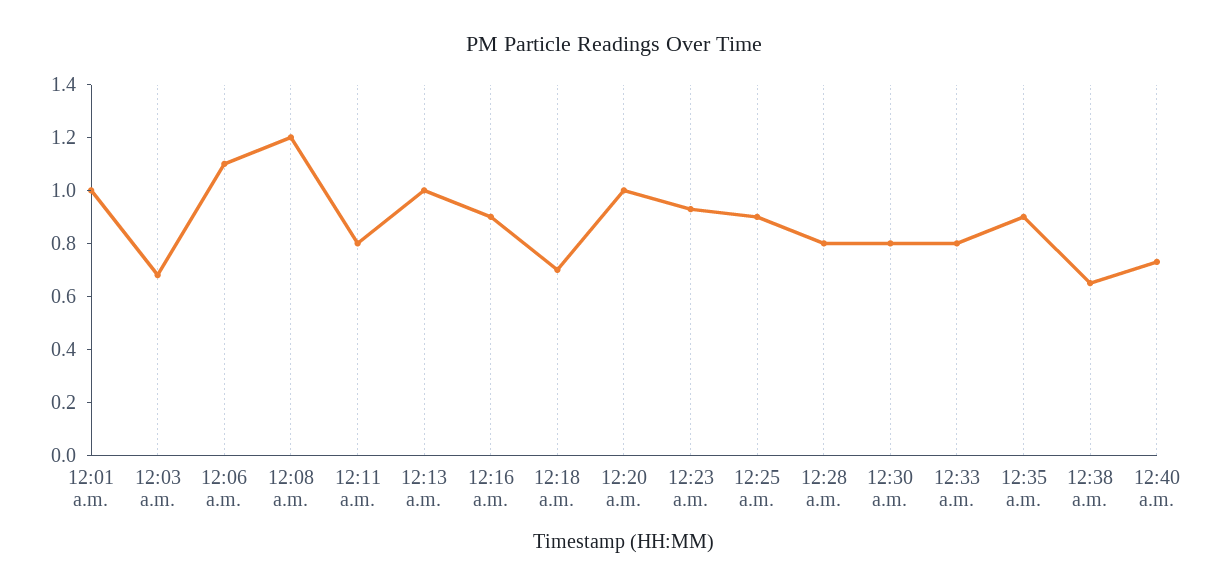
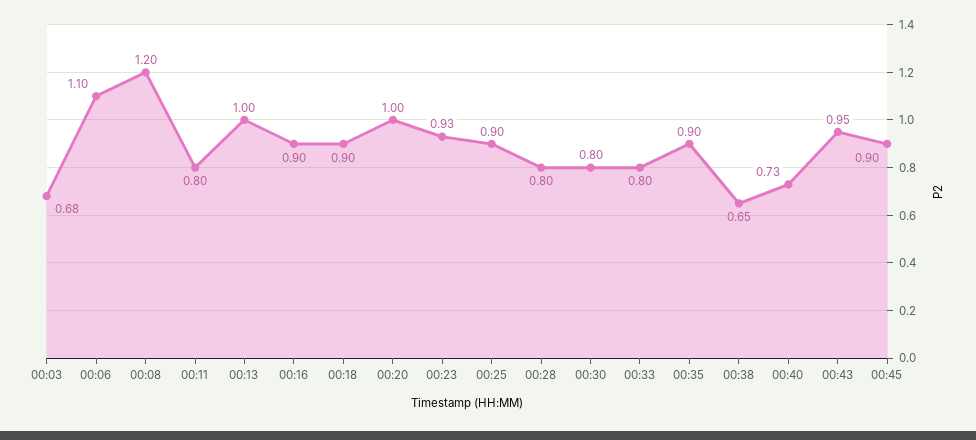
12:01 a.m.: 1 -> none
12:18 a.m.: 0.7 -> 0.9
00:43: none -> 0.95
00:45: none -> 0.9

